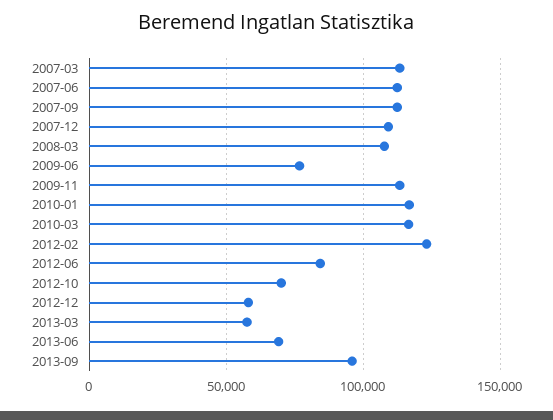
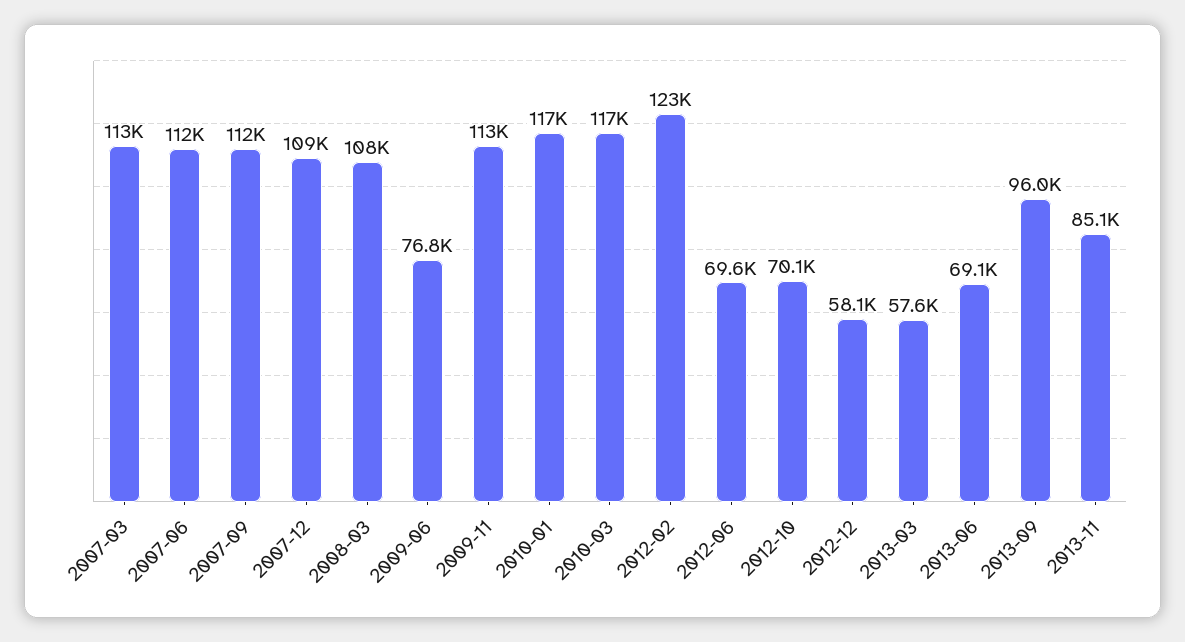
2012-06: 85000 -> 69600
2013-11: none -> 85100

